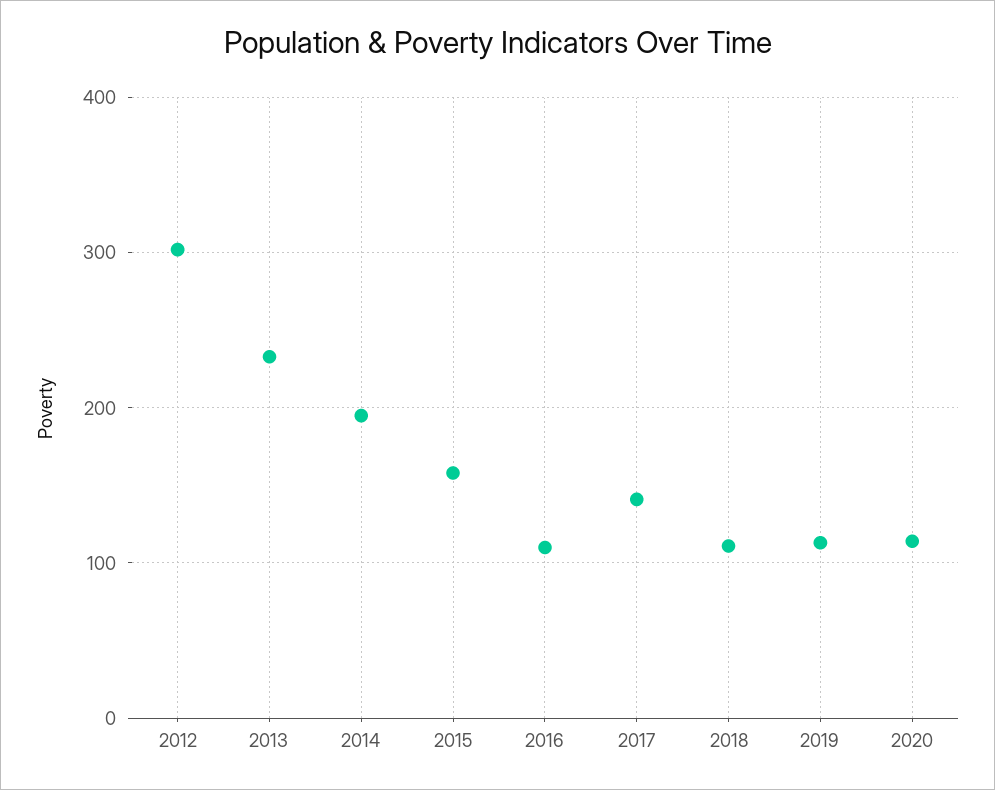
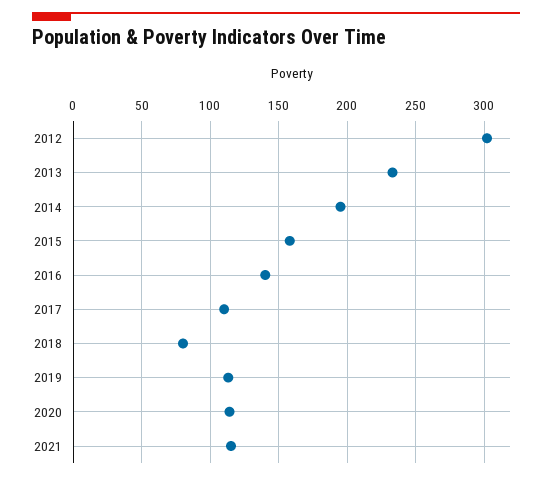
2016: 110 -> 140
2017: 140 -> 110
2018: 110 -> 80
2021: none -> 115

